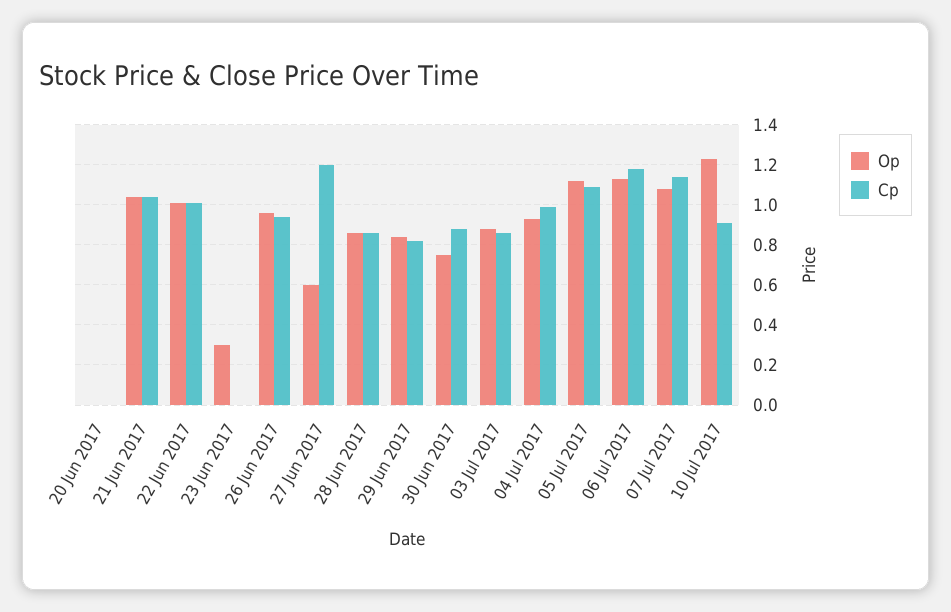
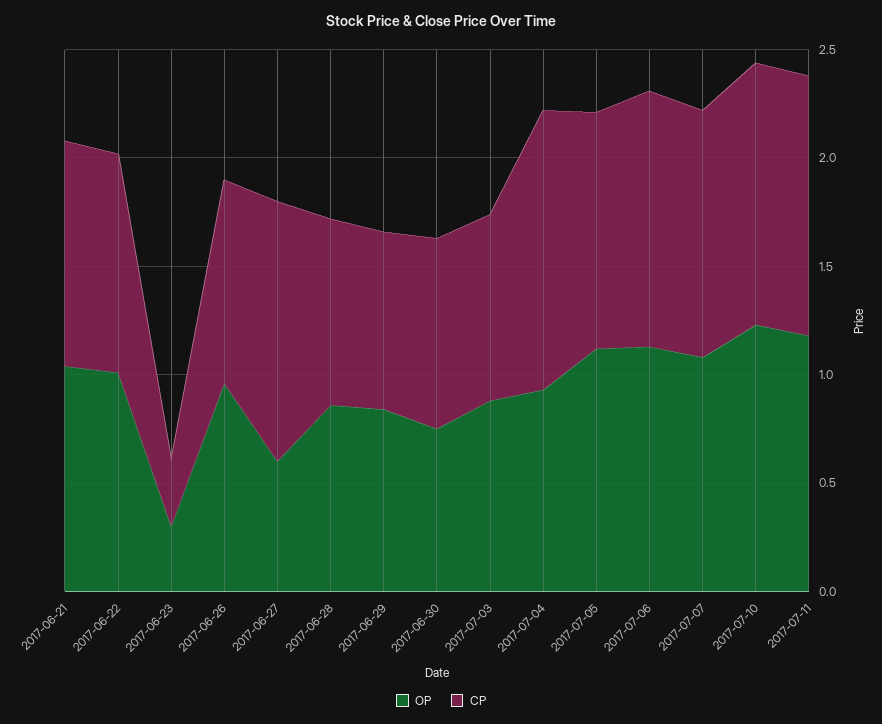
Op, 20 Jun 2017: 0 -> none
Cp, 20 Jun 2017: 0 -> none
Cp, 23 Jun 2017: 0 -> 0.3
Cp, 04 Jul 2017: 1 -> 1.3
Cp, 10 Jul 2017: 0.9 -> 1.2
Op, 2017-07-11: none -> 1.2
Cp, 2017-07-11: none -> 1.2

